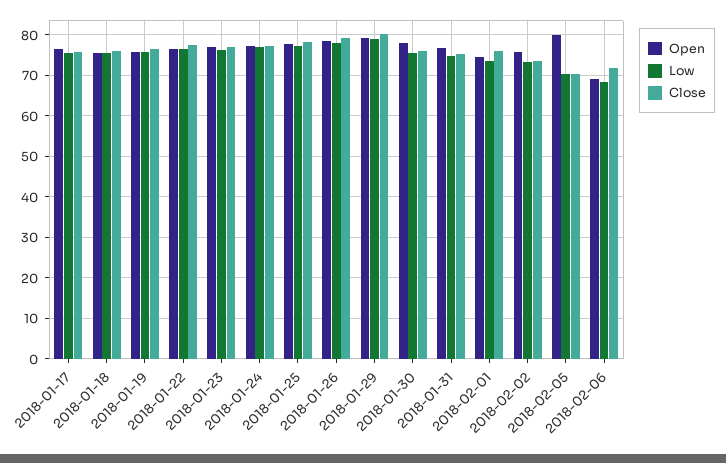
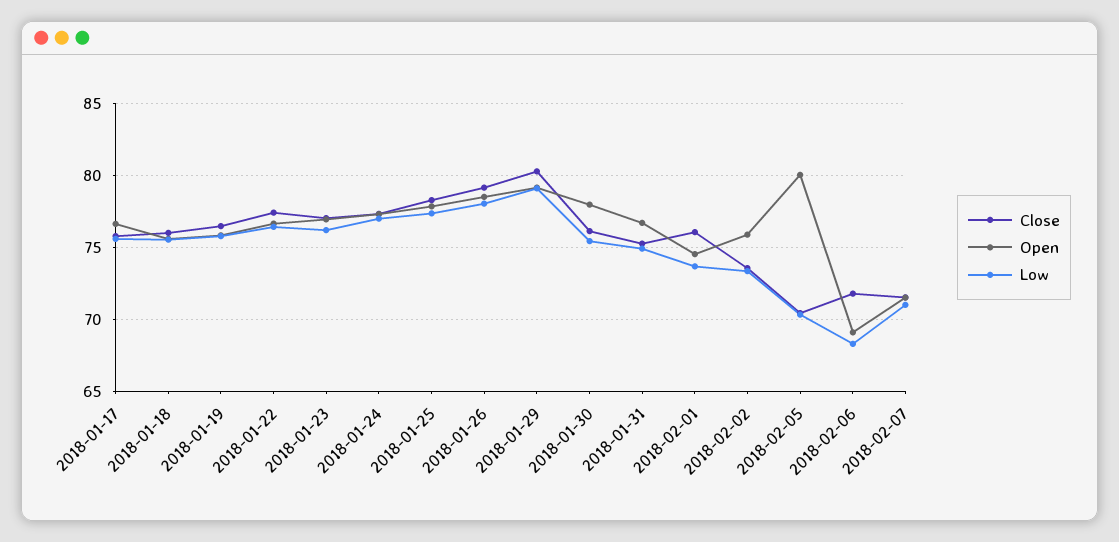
Close, 2018-02-07: none -> 71.5
Open, 2018-02-07: none -> 71.5
Low, 2018-02-07: none -> 71

